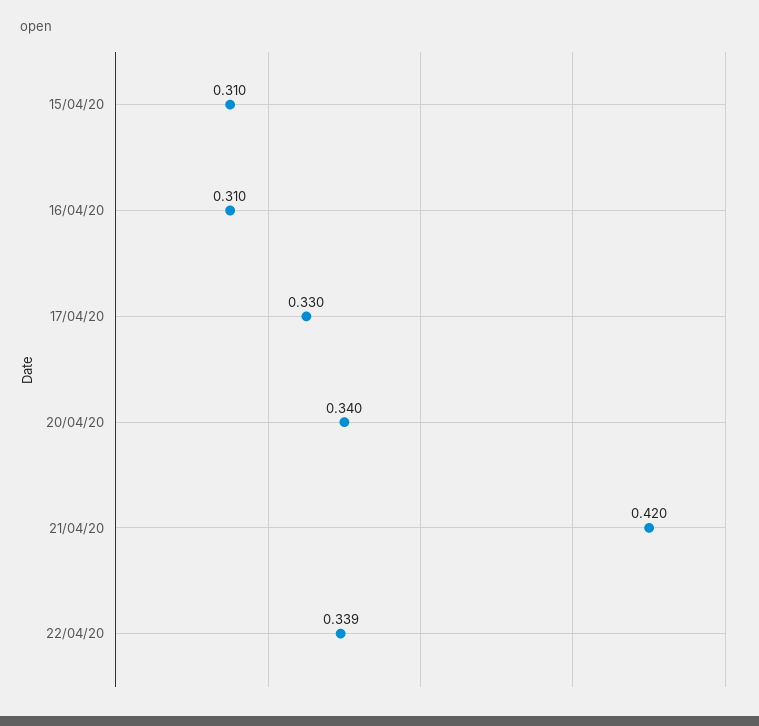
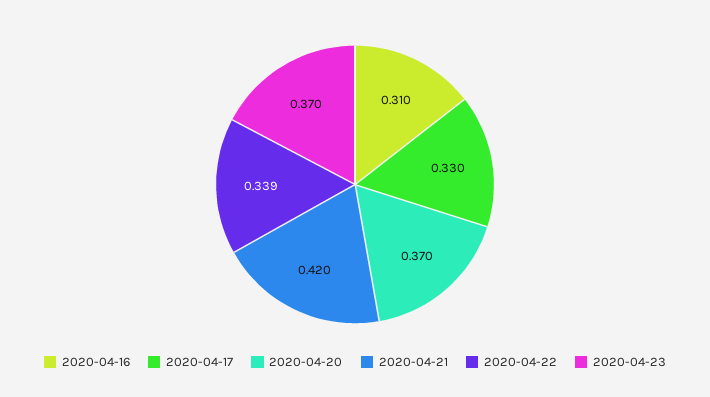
15/04/20: 0.31 -> none
20/04/20: 0.34 -> 0.37
2020-04-23: none -> 0.37

